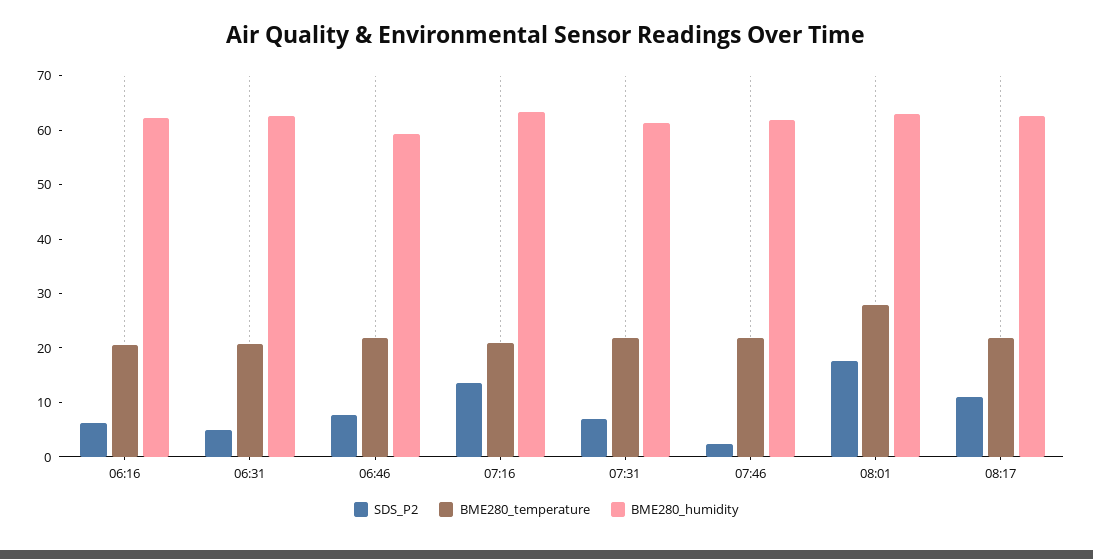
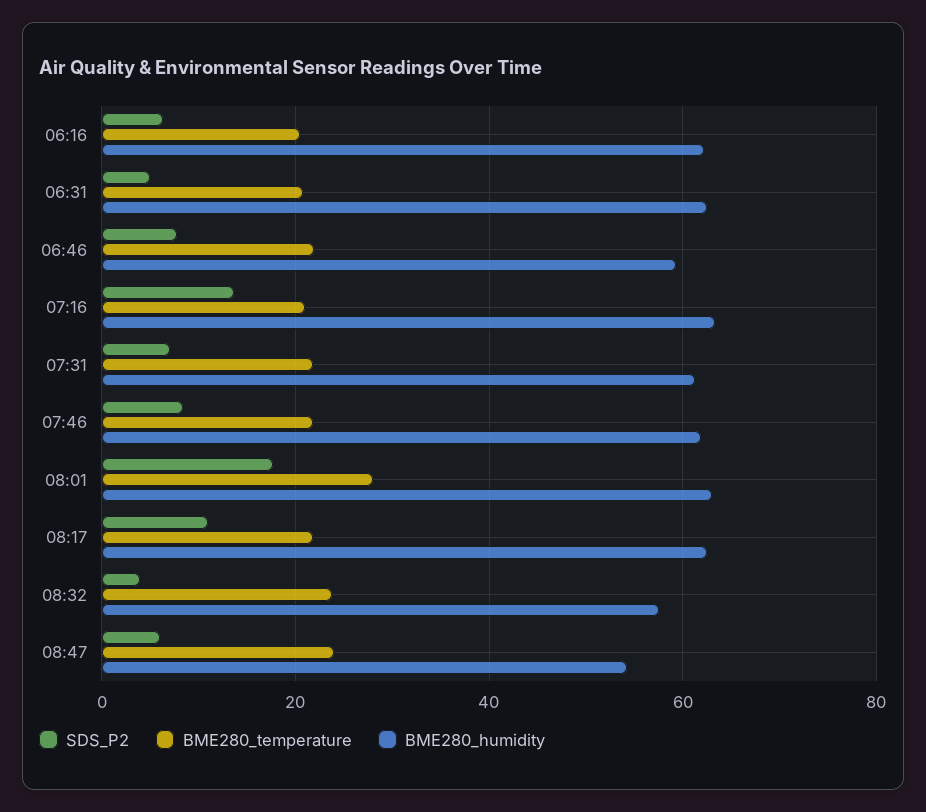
SDS_P2, 07:46: 2 -> 8
SDS_P2, 08:32: none -> 4
BME280_temperature, 08:32: none -> 24
BME280_humidity, 08:32: none -> 58
SDS_P2, 08:47: none -> 6
BME280_temperature, 08:47: none -> 24
BME280_humidity, 08:47: none -> 54

